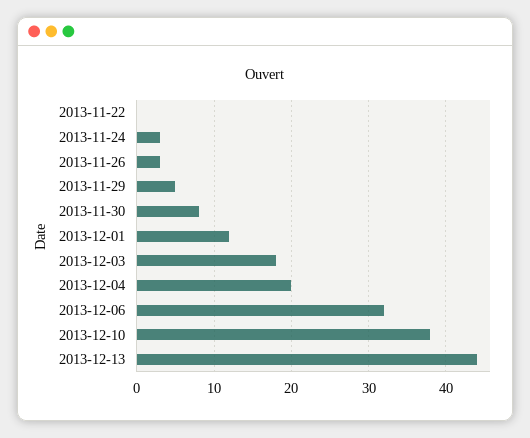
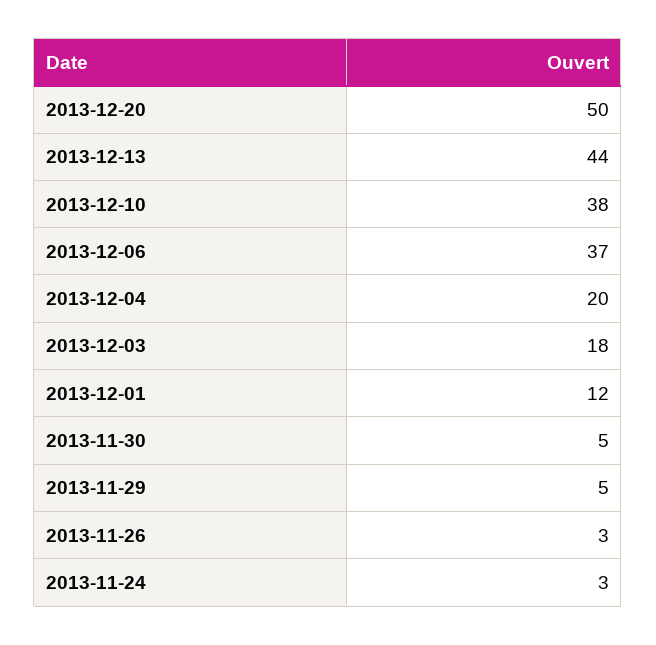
2013-11-22: 0 -> none
2013-11-30: 8 -> 5
2013-12-06: 32 -> 37
2013-12-20: none -> 50

